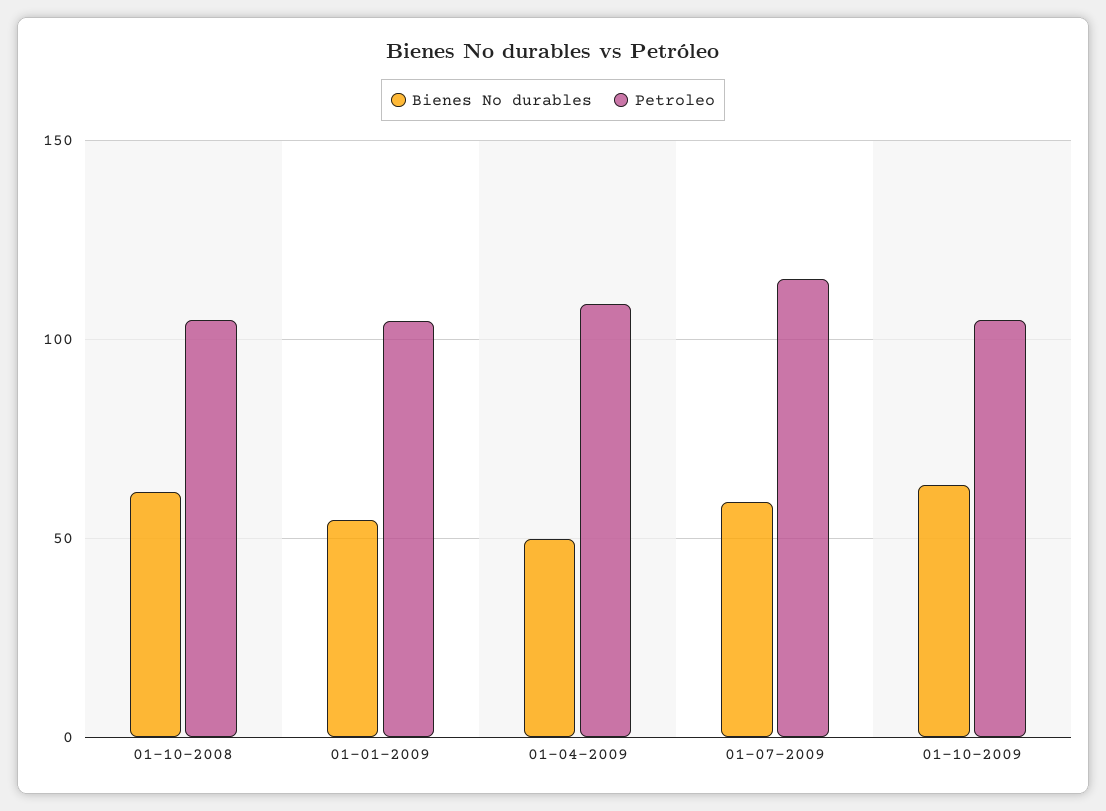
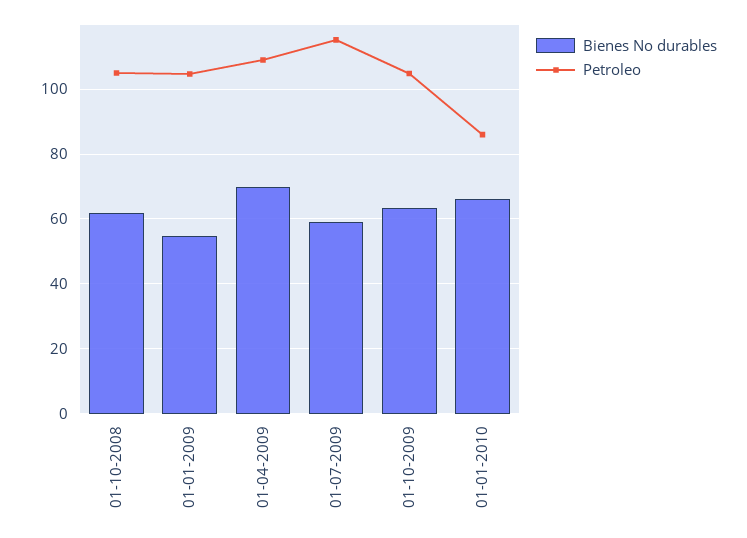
Bienes No durables, 01-04-2009: 50 -> 70
Bienes No durables, 01-01-2010: none -> 66
Petroleo, 01-01-2010: none -> 86

